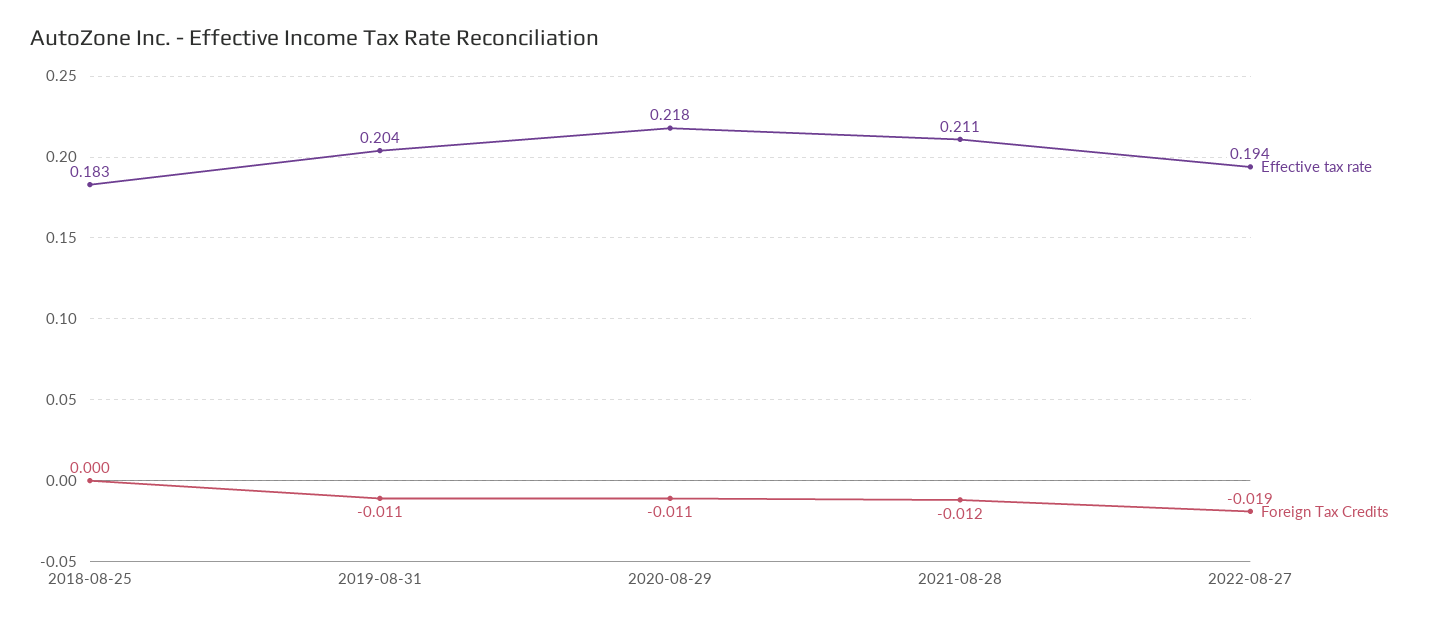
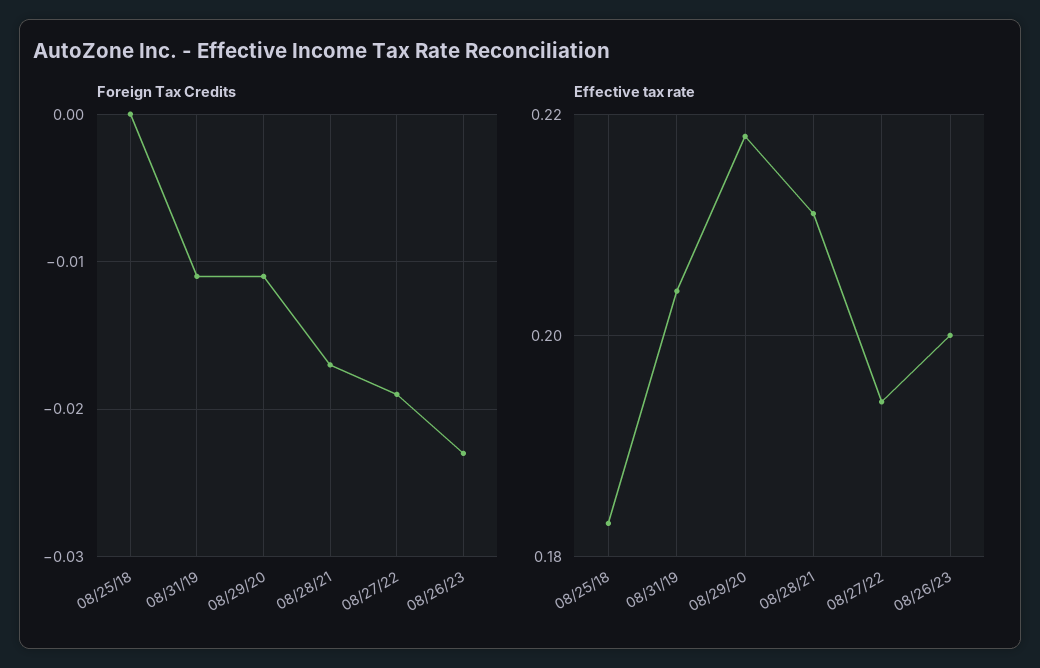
Foreign Tax Credits, 2021-08-28: -0.012 -> -0.017
Foreign Tax Credits, 08/26/23: none -> -0.023
Effective tax rate, 08/26/23: none -> 0.2

